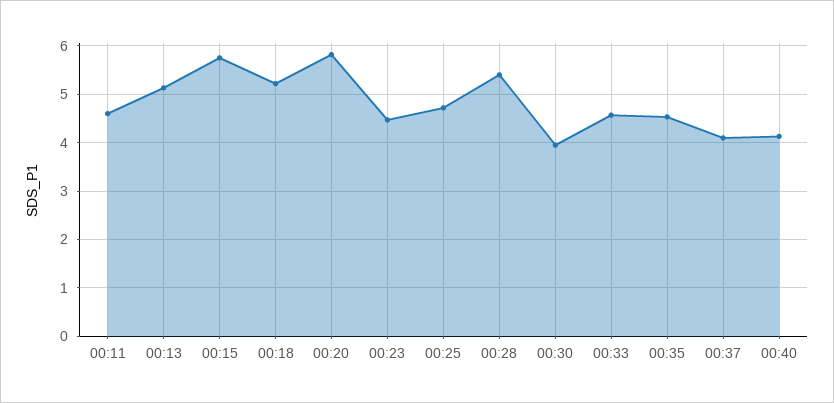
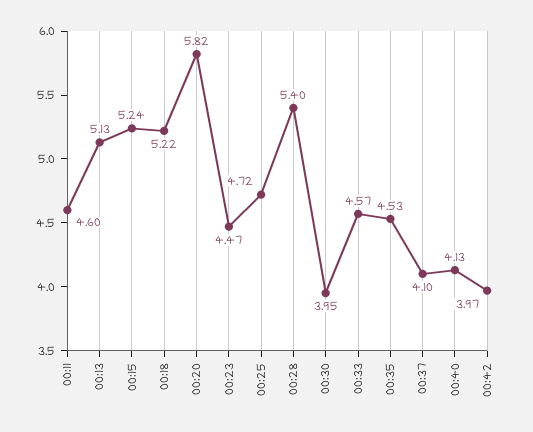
00:15: 5.8 -> 5.24
00:42: none -> 3.97

